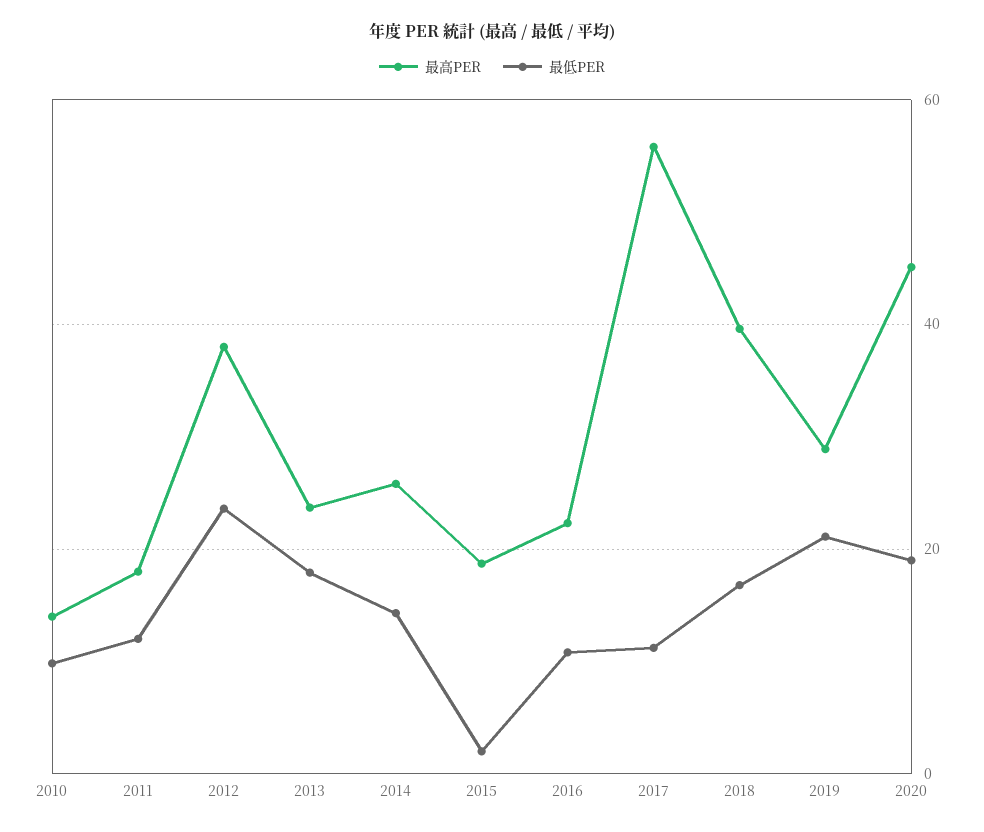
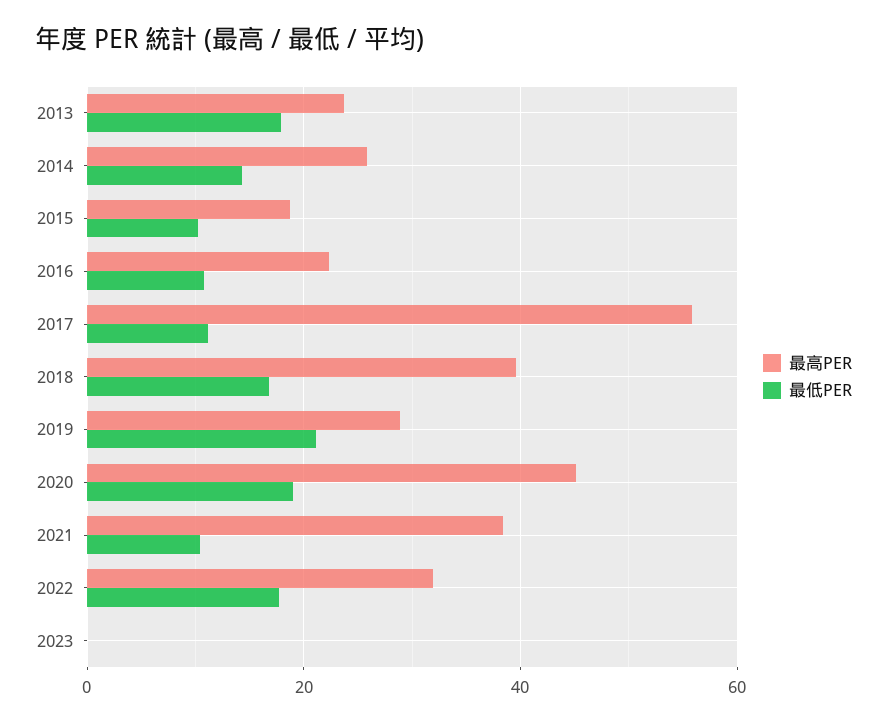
最高PER, 2010: 14 -> none
最低PER, 2010: 10 -> none
最高PER, 2011: 18 -> none
最低PER, 2011: 12 -> none
最高PER, 2012: 38 -> none
最低PER, 2012: 24 -> none
最低PER, 2015: 2 -> 10
最高PER, 2021: none -> 38
最低PER, 2021: none -> 10
最高PER, 2022: none -> 32
最低PER, 2022: none -> 18
最高PER, 2023: none -> 0
最低PER, 2023: none -> 0

